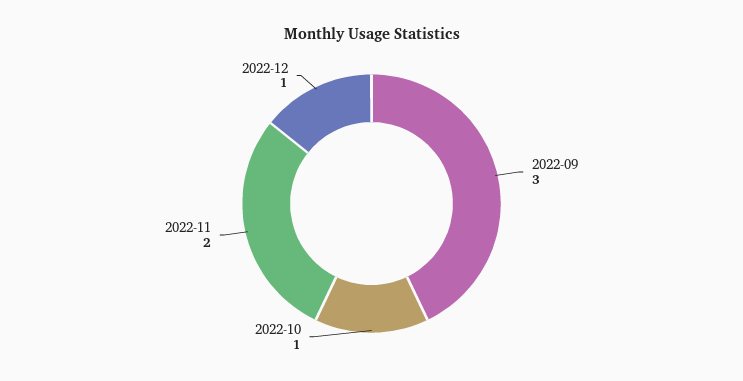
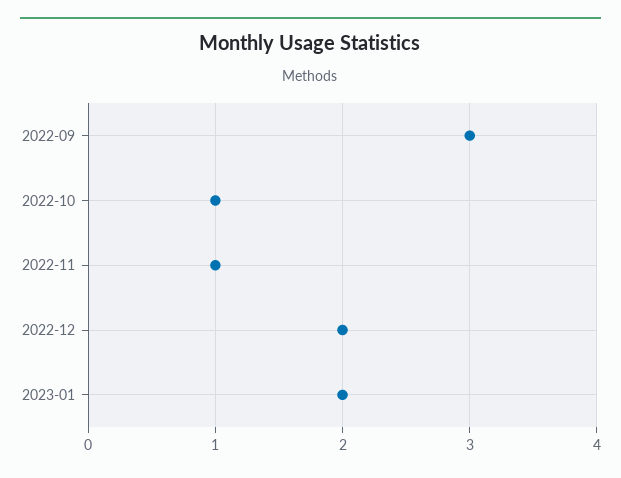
2022-11: 2 -> 1
2022-12: 1 -> 2
2023-01: none -> 2

